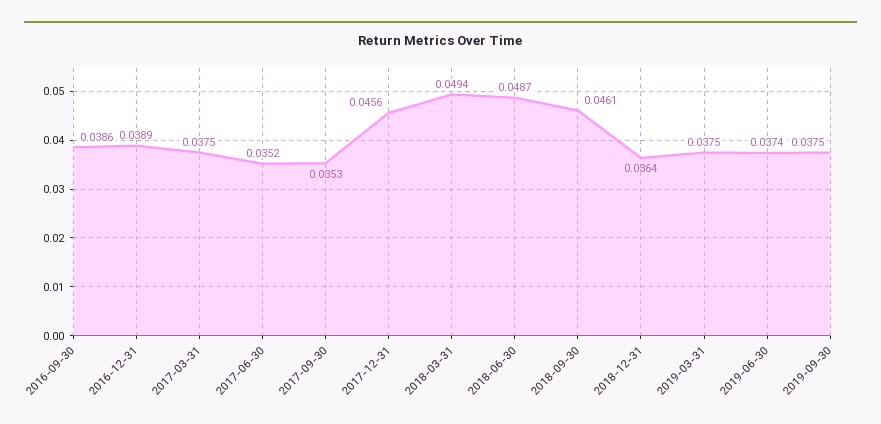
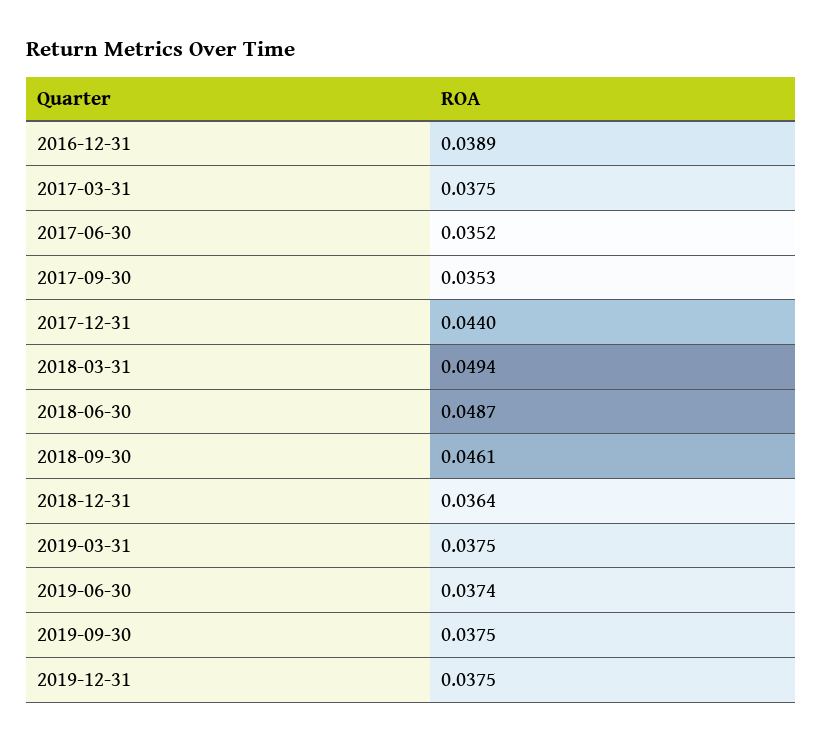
2016-09-30: 0.0386 -> none
2017-12-31: 0.0456 -> 0.044
2019-12-31: none -> 0.0375

